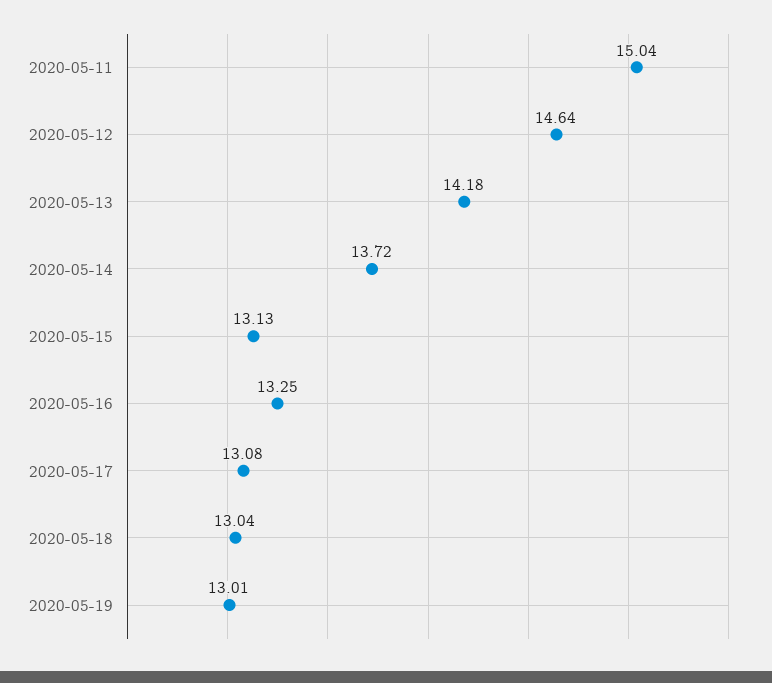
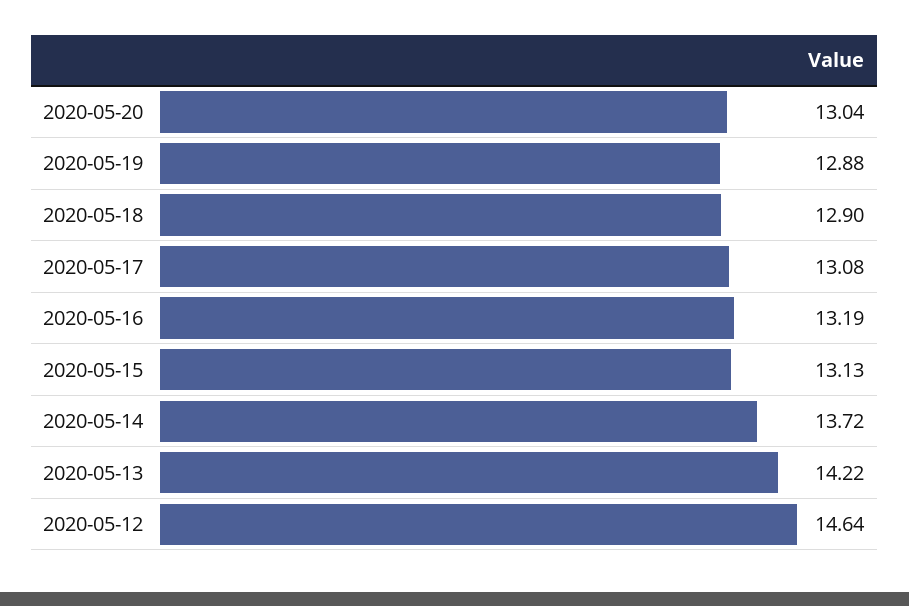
2020-05-11: 15.04 -> none
2020-05-13: 14.18 -> 14.22
2020-05-16: 13.25 -> 13.19
2020-05-18: 13.04 -> 12.9
2020-05-19: 13.01 -> 12.88
2020-05-20: none -> 13.04

